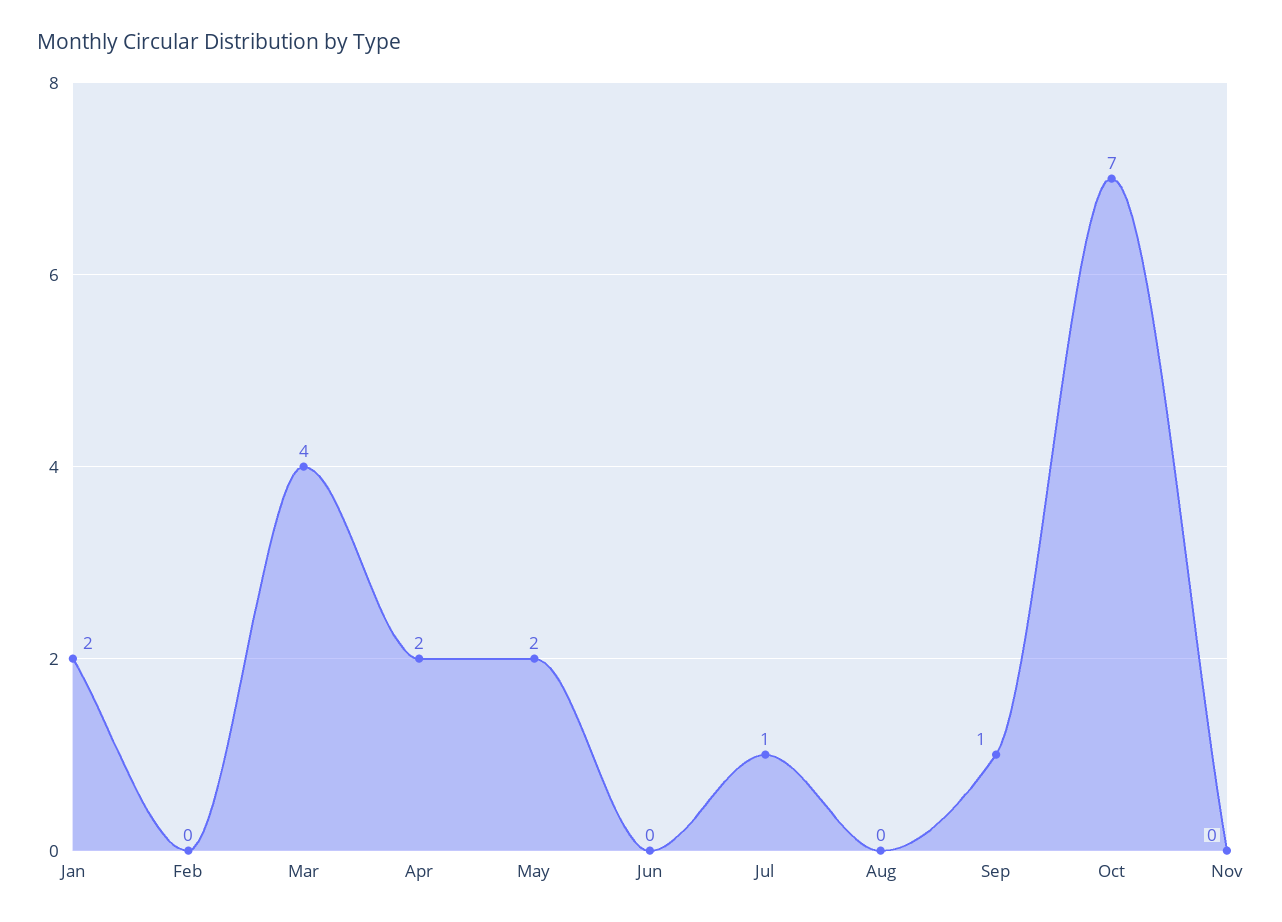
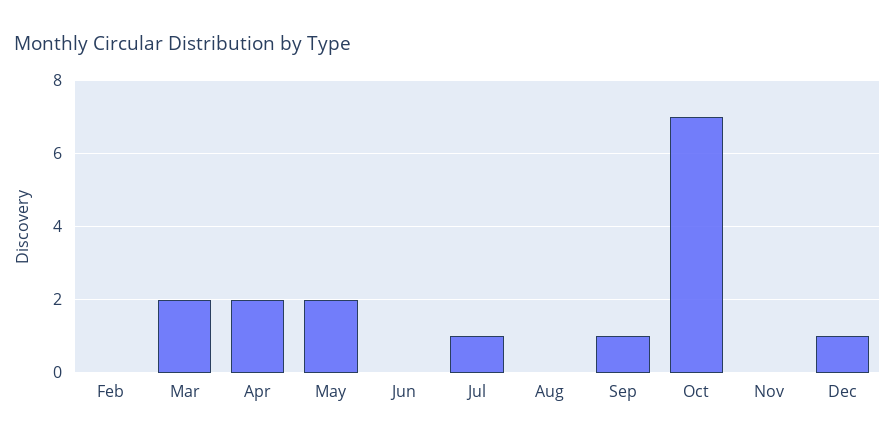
Jan: 2 -> none
Mar: 4 -> 2
Dec: none -> 1

